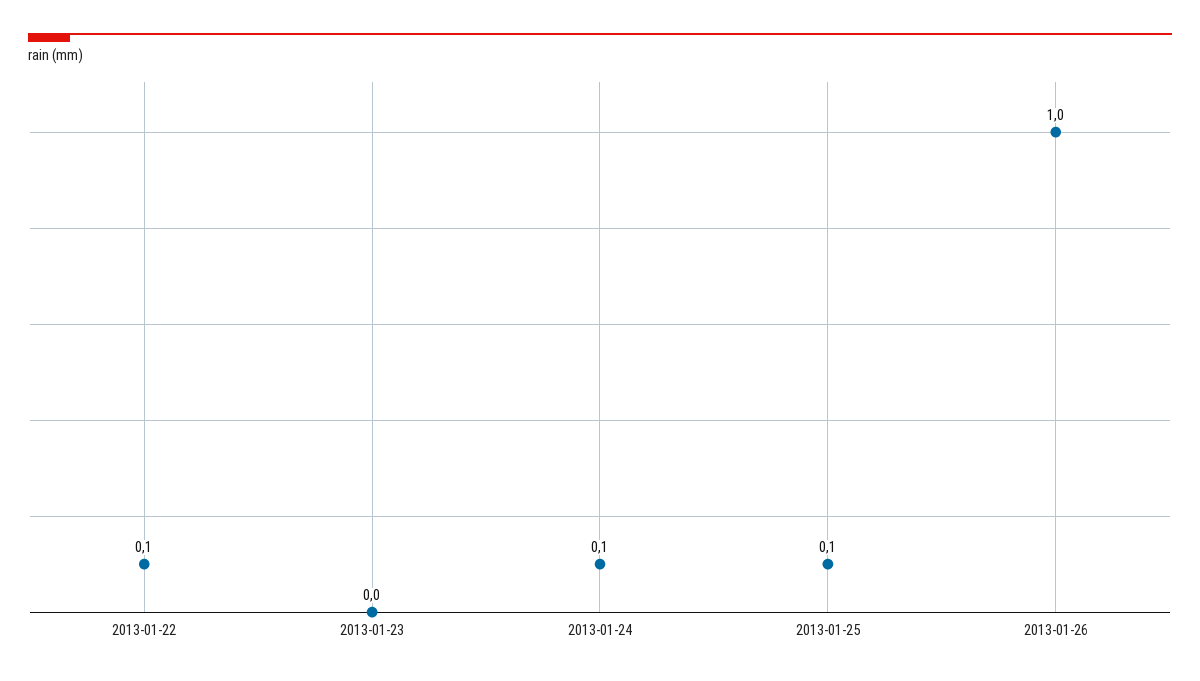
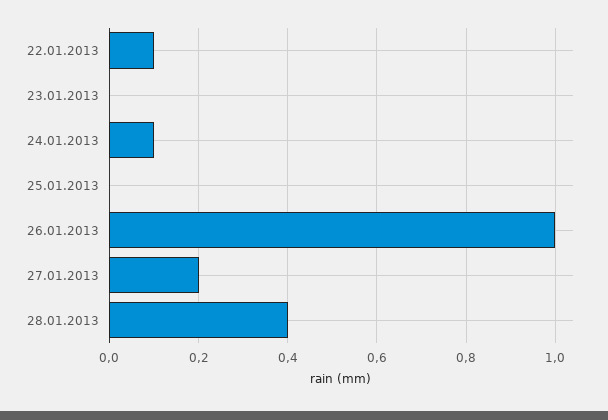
2013-01-25: 0.1 -> 0
27.01.2013: none -> 0.2
28.01.2013: none -> 0.4

